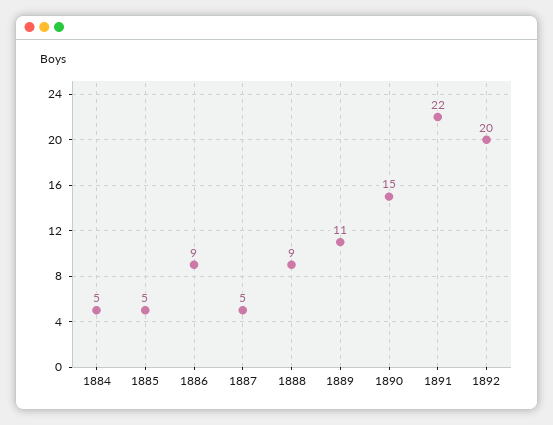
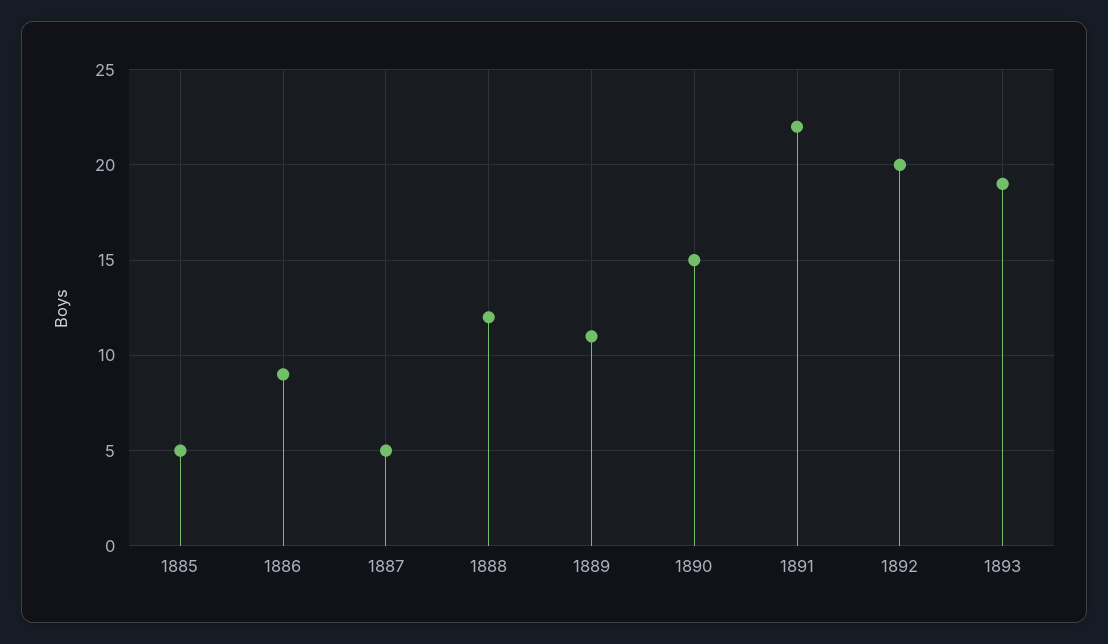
1884: 5 -> none
1888: 9 -> 12
1893: none -> 19

